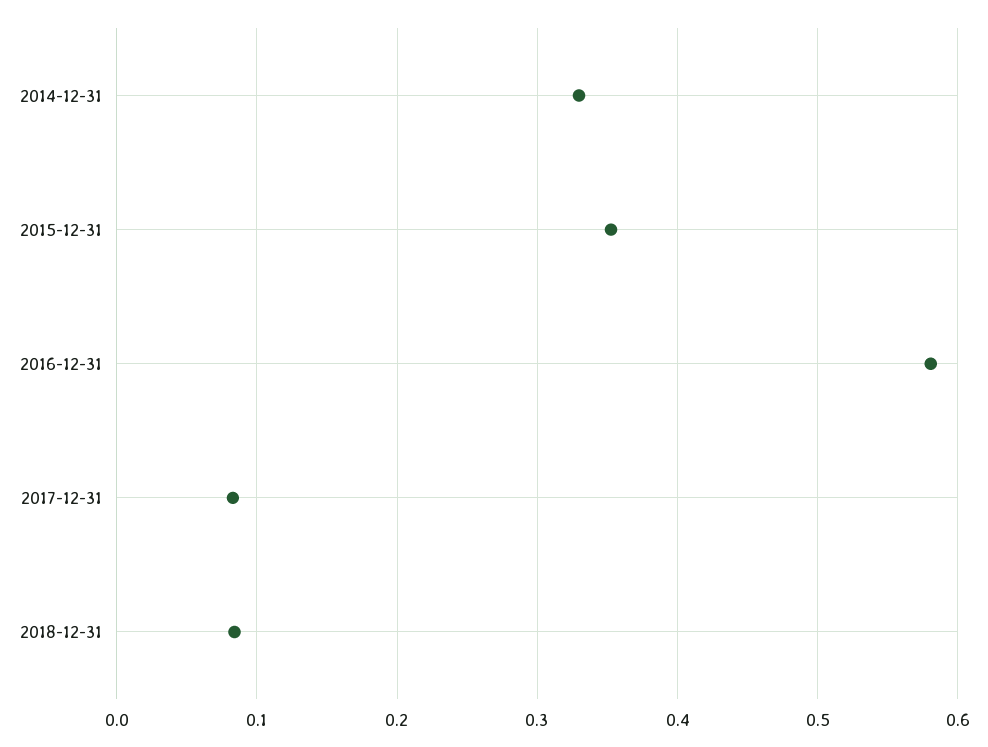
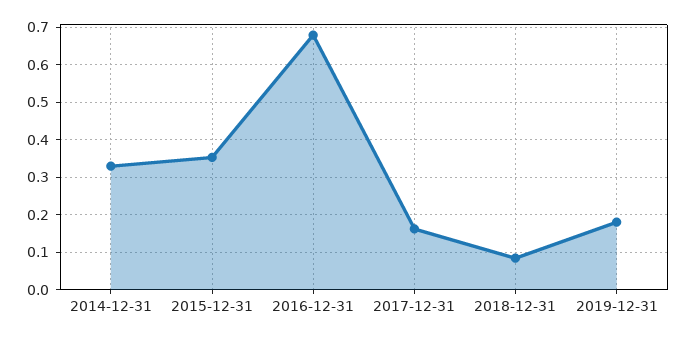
2016-12-31: 0.58 -> 0.68
2017-12-31: 0.08 -> 0.16
2019-12-31: none -> 0.18

